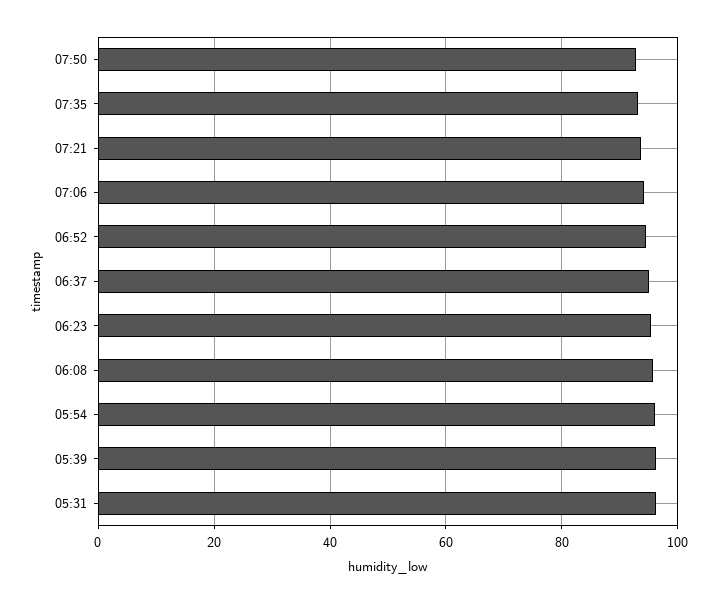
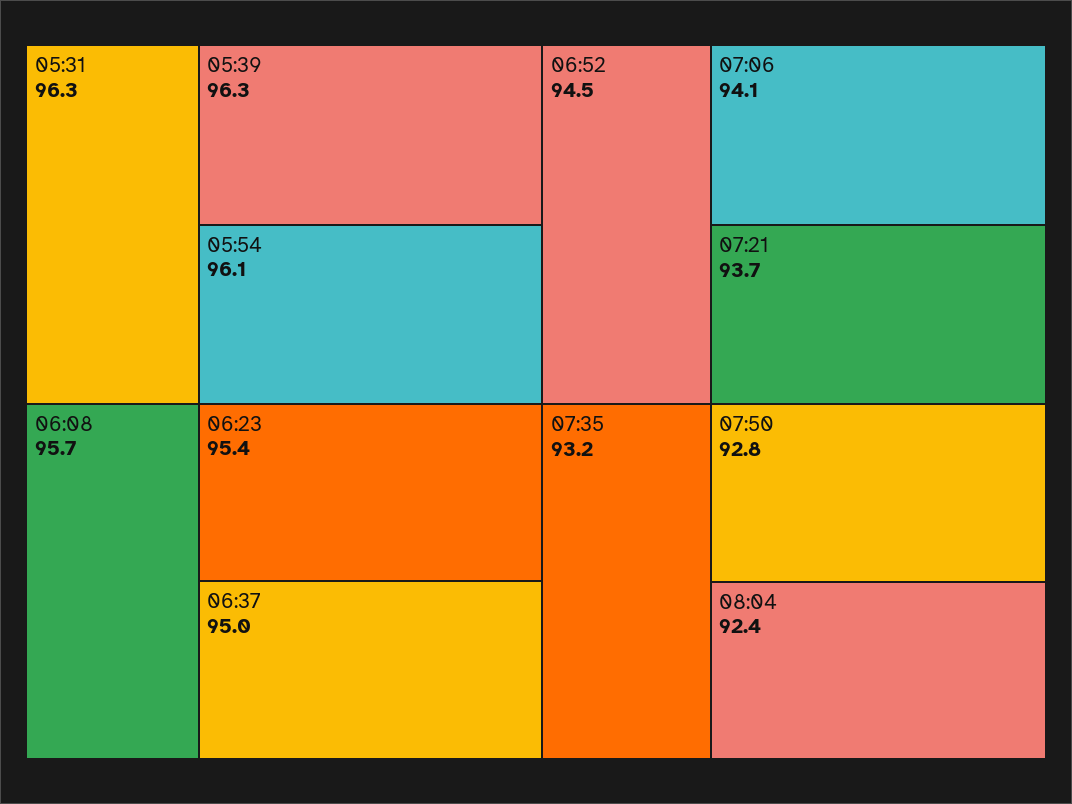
08:04: none -> 92.4

